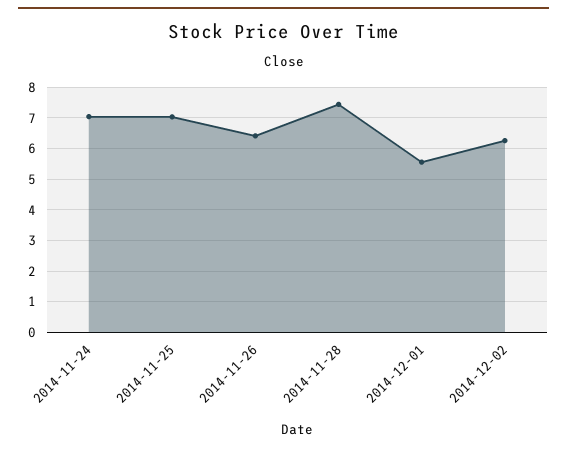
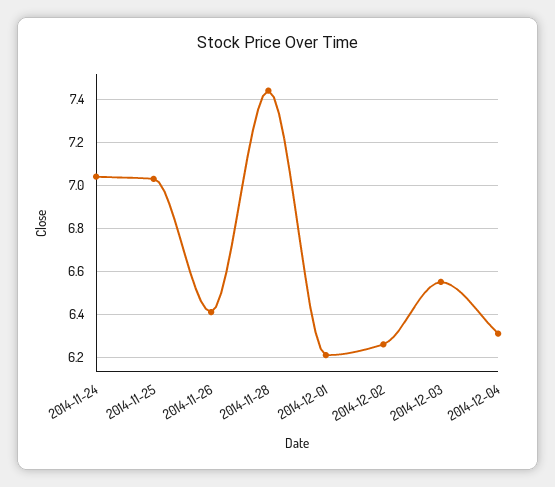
2014-12-01: 5.6 -> 6.2
2014-12-03: none -> 6.55
2014-12-04: none -> 6.3

